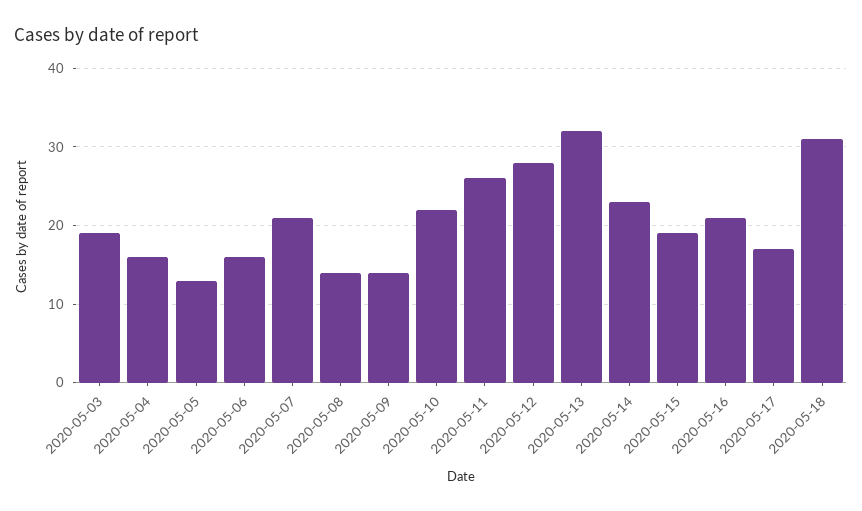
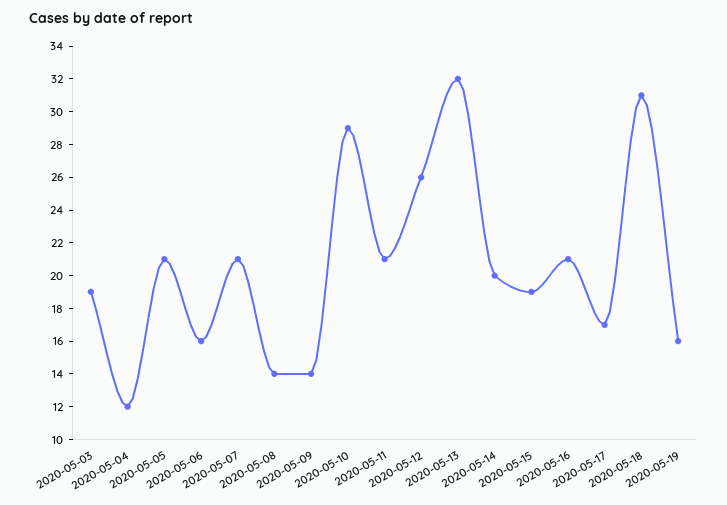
2020-05-04: 16 -> 12
2020-05-05: 13 -> 21
2020-05-10: 22 -> 29
2020-05-11: 26 -> 21
2020-05-12: 28 -> 26
2020-05-14: 23 -> 20
2020-05-19: none -> 16

